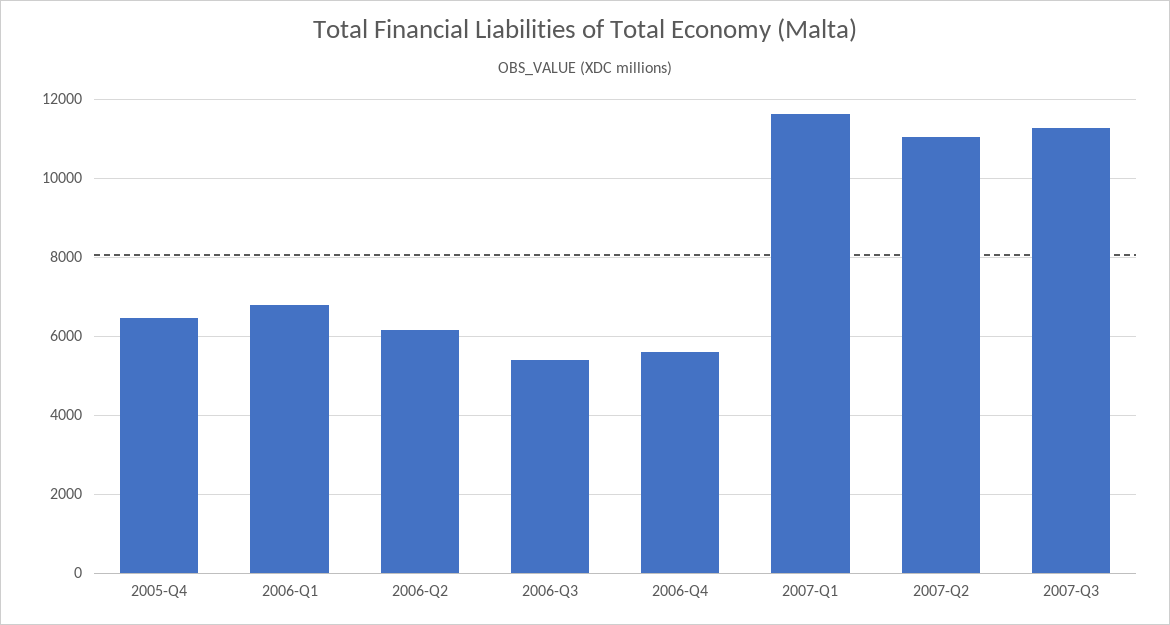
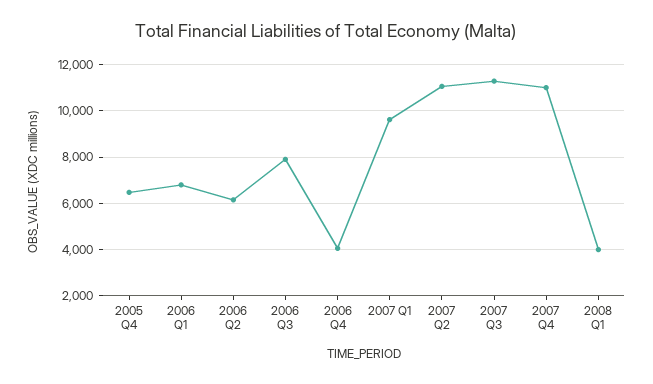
2006-Q3: 5400 -> 8000
2006-Q4: 5600 -> 4000
2007-Q1: 11600 -> 9500
2007 Q4: none -> 11000
2008 Q1: none -> 4000

